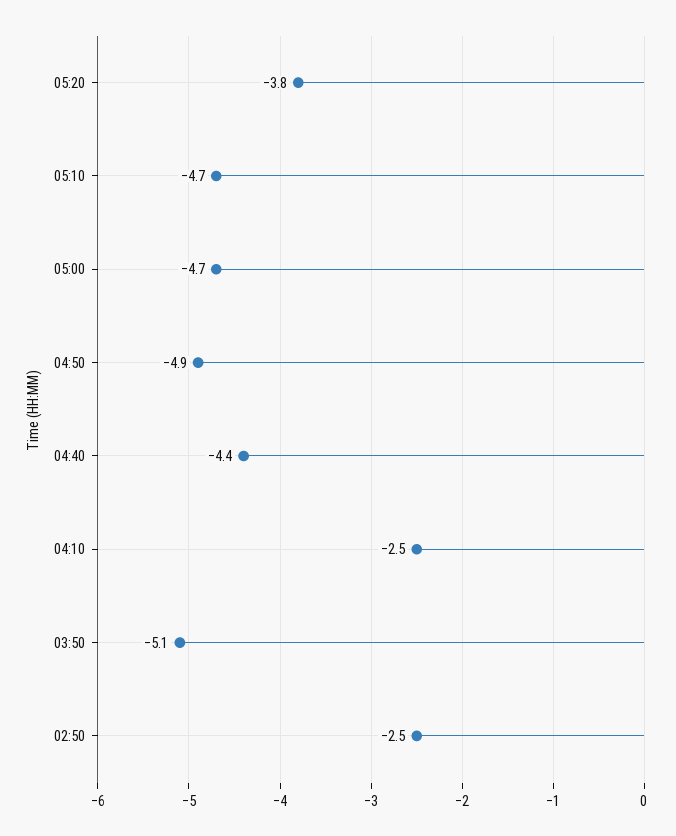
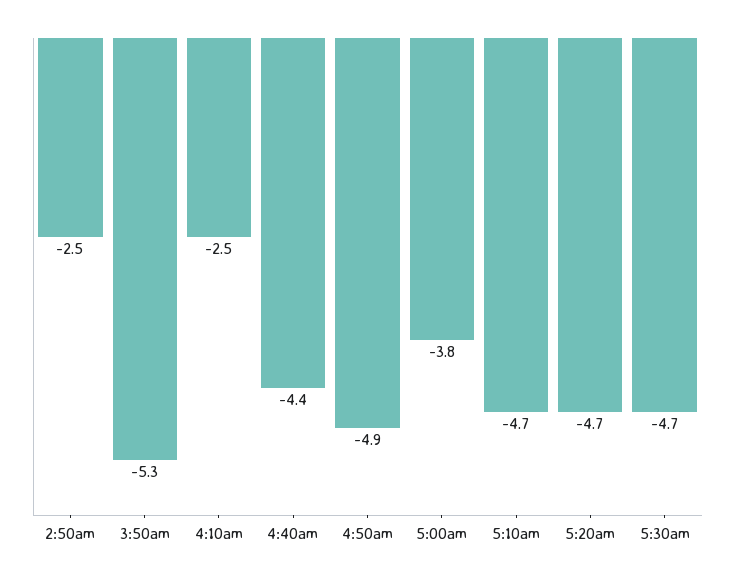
05:20: -3.8 -> -4.7
05:00: -4.7 -> -3.8
03:50: -5.1 -> -5.3
5:30am: none -> -4.7

